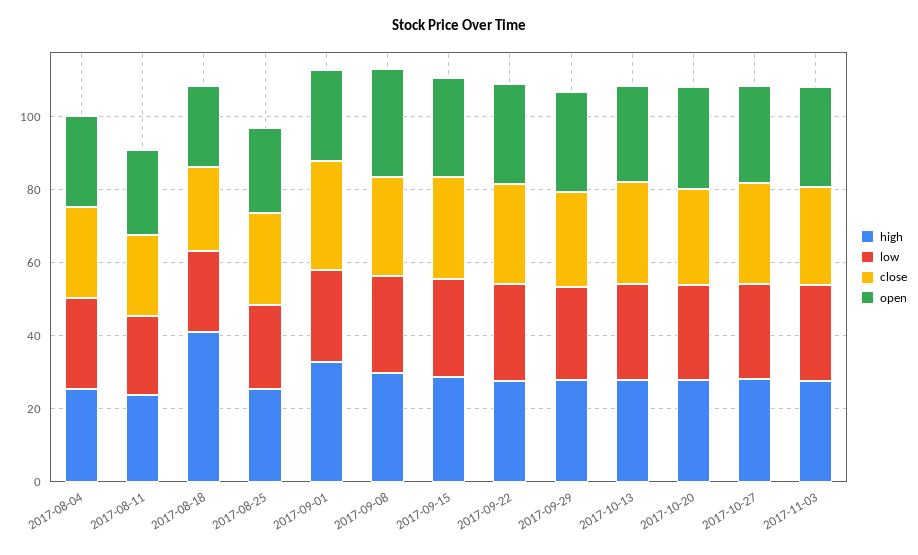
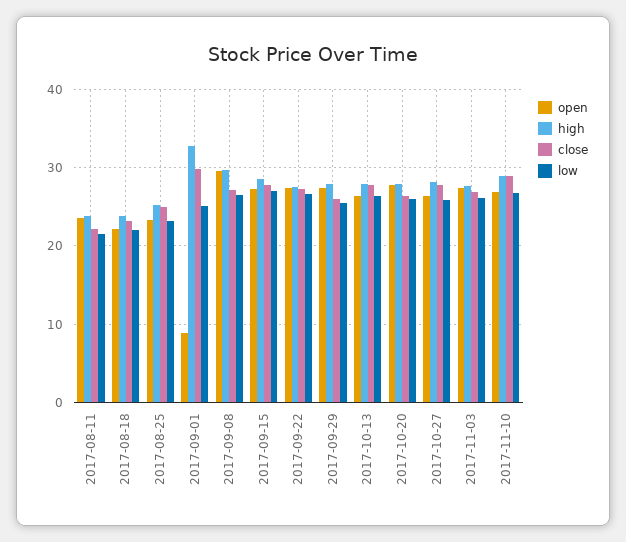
high, 2017-08-04: 25 -> none
low, 2017-08-04: 25 -> none
close, 2017-08-04: 25 -> none
open, 2017-08-04: 25 -> none
high, 2017-08-18: 40 -> 24
open, 2017-09-01: 25 -> 9
open, 2017-11-10: none -> 27
high, 2017-11-10: none -> 29
close, 2017-11-10: none -> 29
low, 2017-11-10: none -> 27

